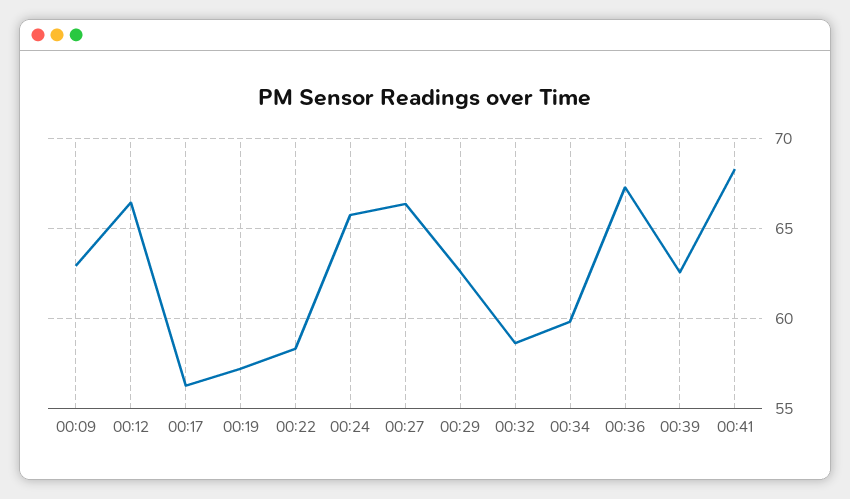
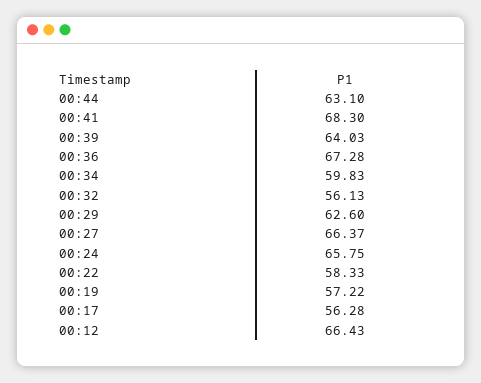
00:09: 63 -> none
00:32: 58.5 -> 56.13
00:39: 62.5 -> 64.03
00:44: none -> 63.1

